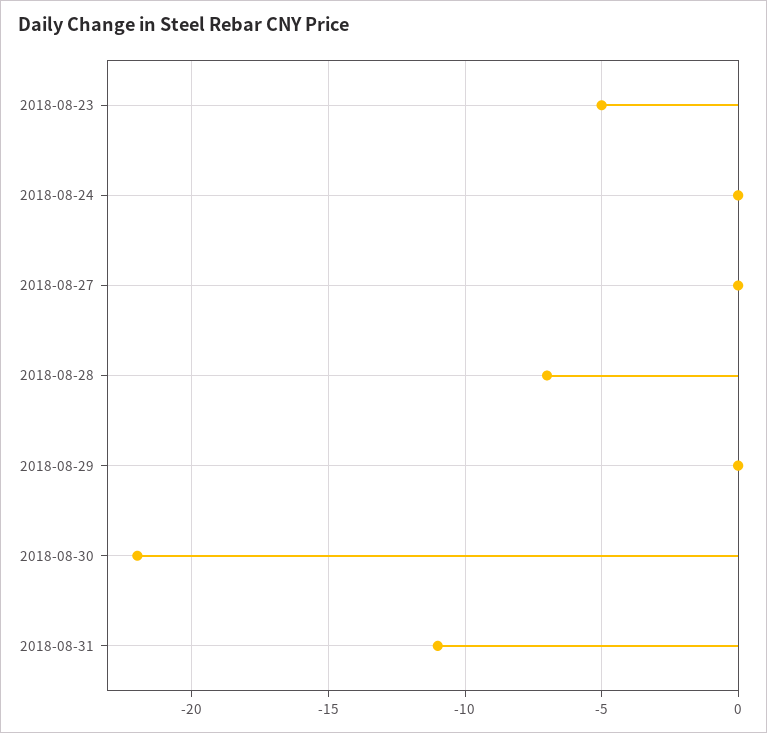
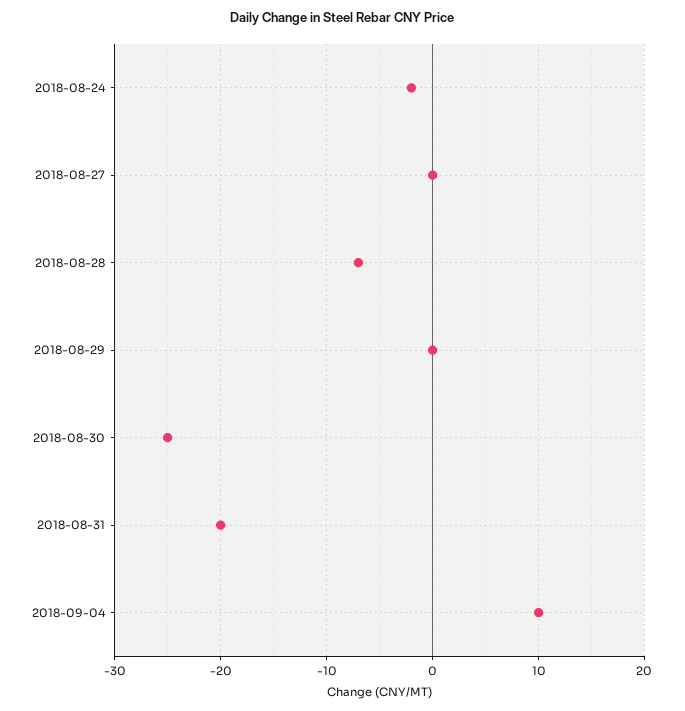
2018-08-23: -5 -> none
2018-08-24: 0 -> -2
2018-08-30: -22 -> -25
2018-08-31: -11 -> -20
2018-09-04: none -> 10

